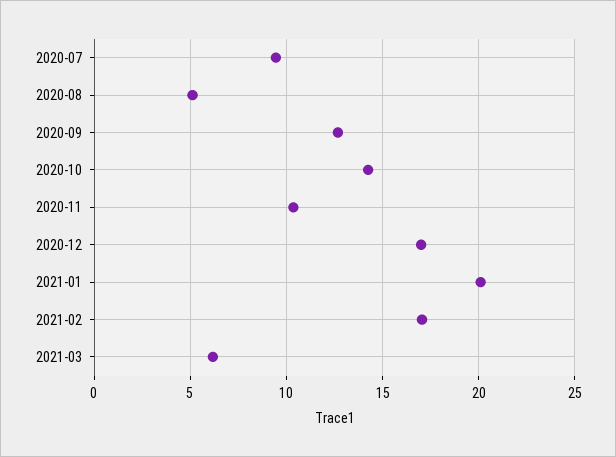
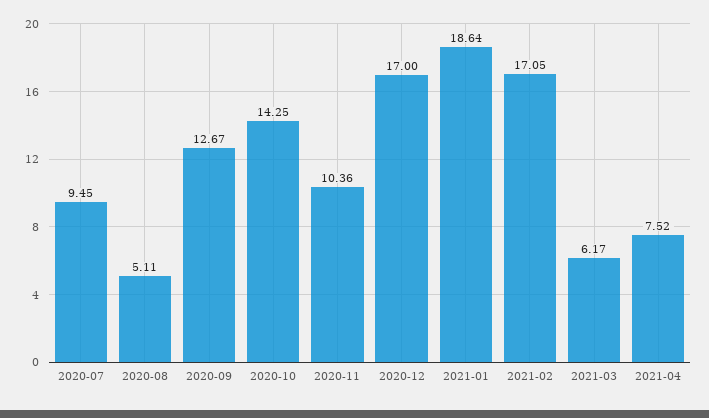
2021-01: 20 -> 18.64
2021-04: none -> 7.52

